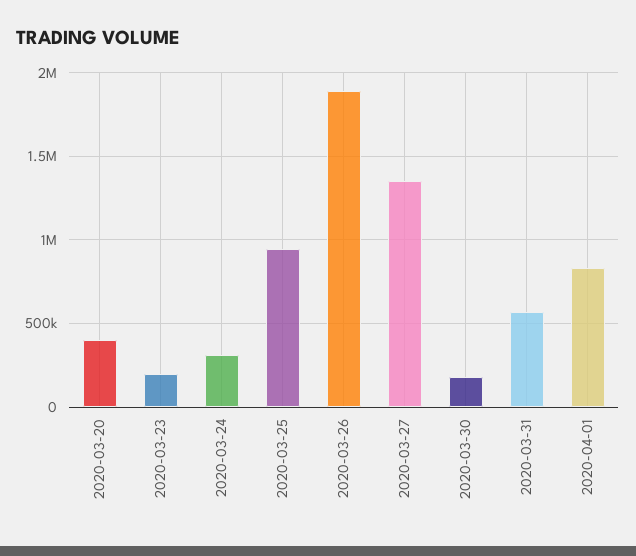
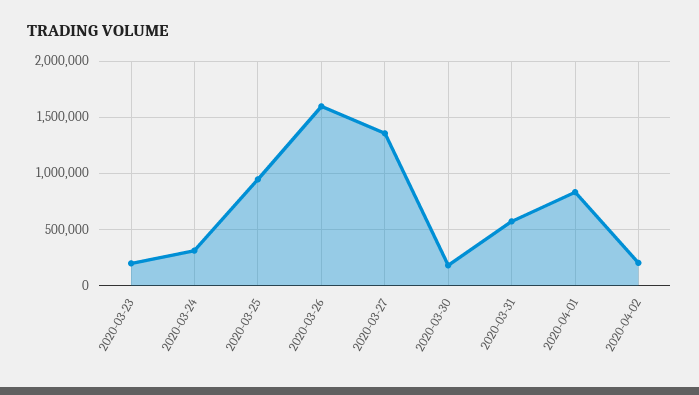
2020-03-20: 400000 -> none
2020-03-26: 1900000 -> 1600000
2020-04-02: none -> 200000

